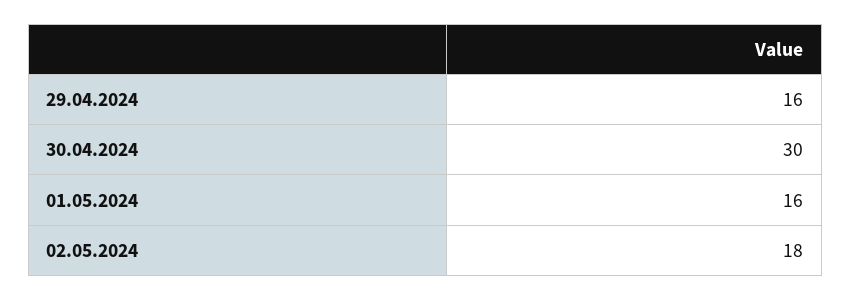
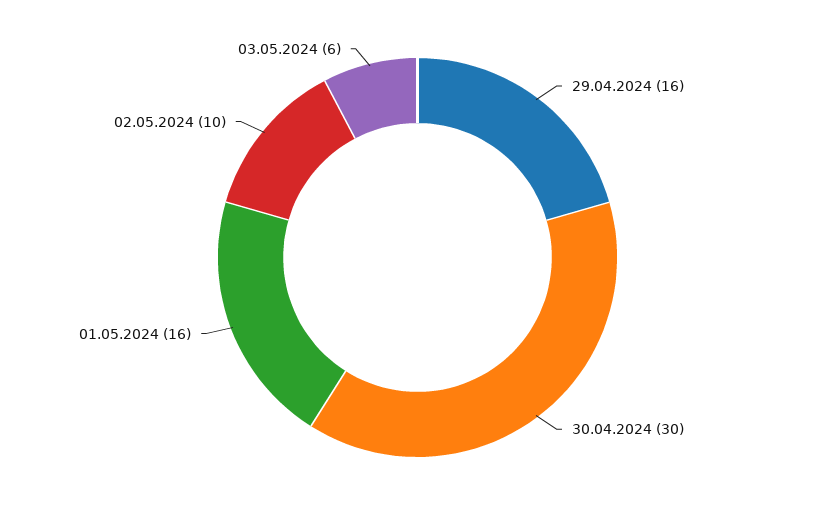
02.05.2024: 18 -> 10
03.05.2024: none -> 6

